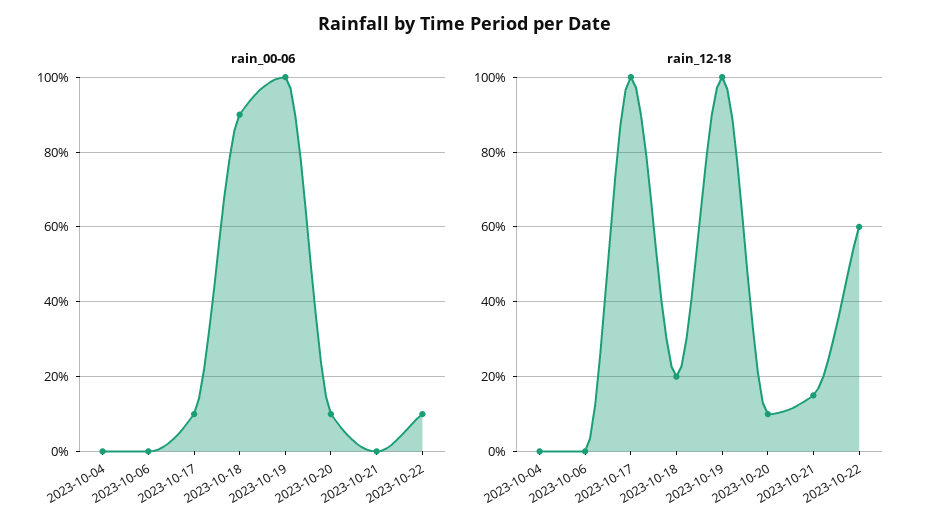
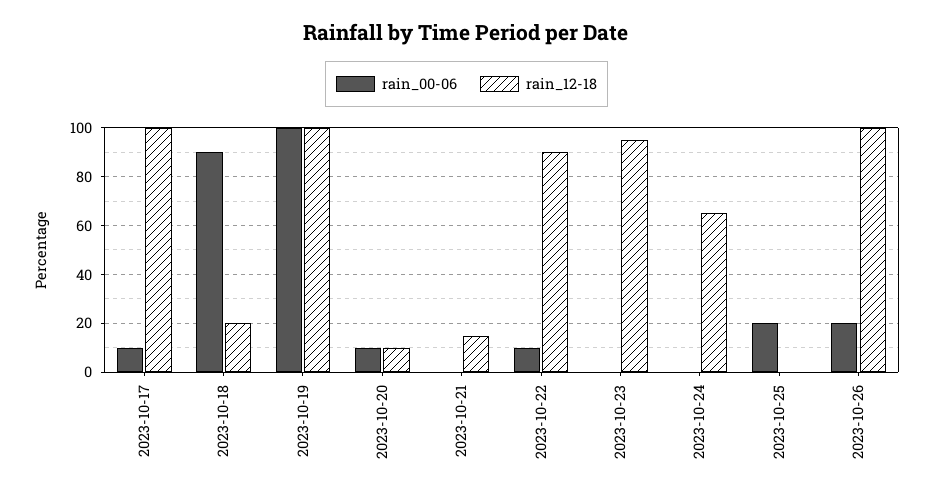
rain_00-06, 2023-10-04: 0 -> none
rain_00-06, 2023-10-06: 0 -> none
rain_12-18, 2023-10-04: 0 -> none
rain_12-18, 2023-10-06: 0 -> none
rain_12-18, 2023-10-22: 60 -> 90
rain_00-06, 2023-10-23: none -> 0
rain_12-18, 2023-10-23: none -> 95
rain_00-06, 2023-10-24: none -> 0
rain_12-18, 2023-10-24: none -> 65
rain_00-06, 2023-10-25: none -> 20
rain_12-18, 2023-10-25: none -> 0
rain_00-06, 2023-10-26: none -> 20
rain_12-18, 2023-10-26: none -> 100

